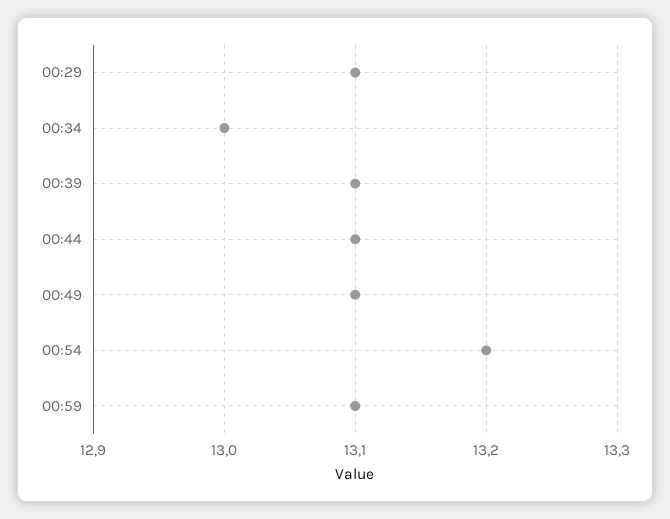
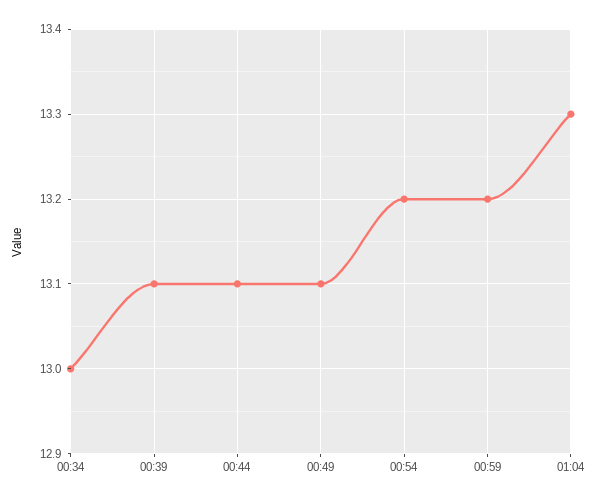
00:29: 13.1 -> none
00:59: 13.1 -> 13.2
01:04: none -> 13.3

